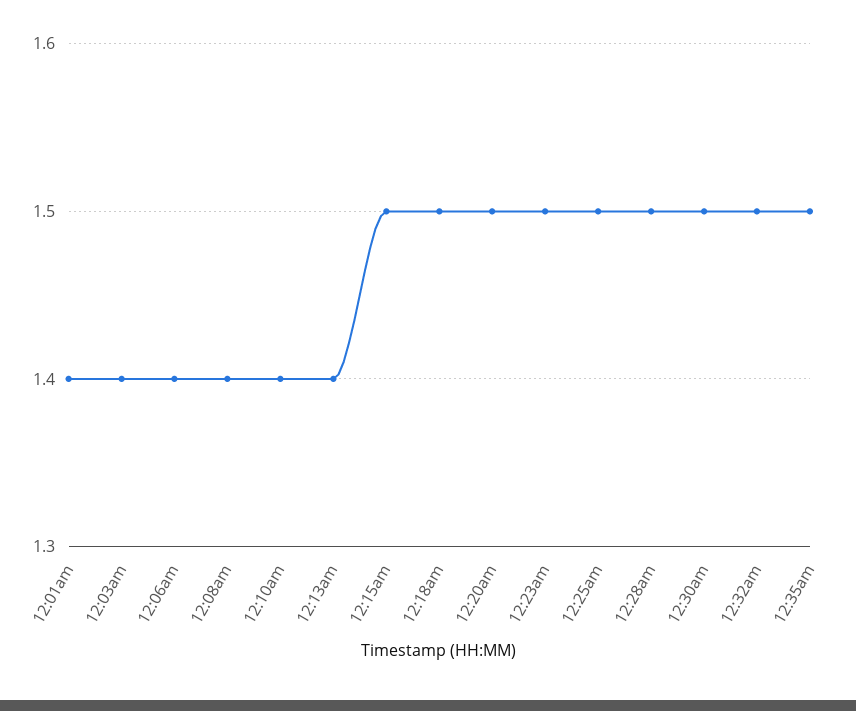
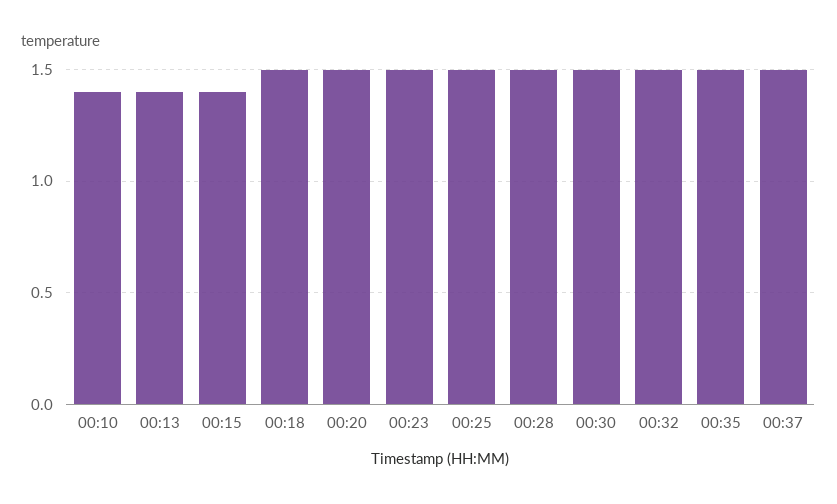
12:01am: 1.4 -> none
12:03am: 1.4 -> none
12:06am: 1.4 -> none
12:08am: 1.4 -> none
12:15am: 1.5 -> 1.4
00:37: none -> 1.5

